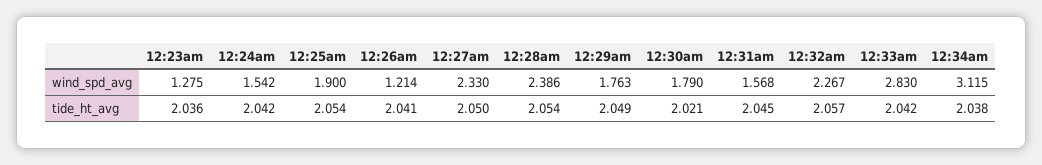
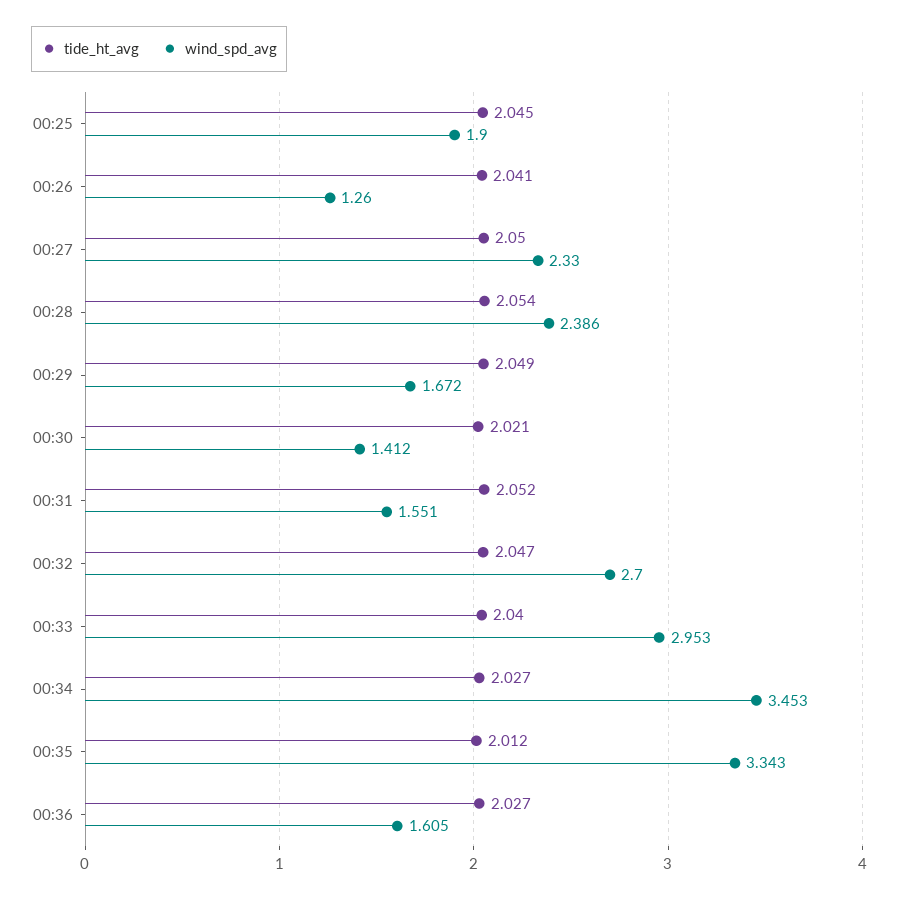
wind_spd_avg, 12:23am: 1.275 -> none
wind_spd_avg, 12:24am: 1.542 -> none
wind_spd_avg, 12:26am: 1.214 -> 1.26
wind_spd_avg, 12:29am: 1.763 -> 1.672
wind_spd_avg, 12:30am: 1.79 -> 1.412
wind_spd_avg, 12:31am: 1.568 -> 1.551
wind_spd_avg, 12:32am: 2.267 -> 2.7
wind_spd_avg, 12:33am: 2.83 -> 2.953
wind_spd_avg, 12:34am: 3.115 -> 3.453
tide_ht_avg, 12:23am: 2.036 -> none
tide_ht_avg, 12:24am: 2.042 -> none
tide_ht_avg, 12:25am: 2.054 -> 2.045
tide_ht_avg, 12:31am: 2.045 -> 2.052
tide_ht_avg, 12:32am: 2.057 -> 2.047
tide_ht_avg, 12:33am: 2.042 -> 2.04
tide_ht_avg, 12:34am: 2.038 -> 2.027
tide_ht_avg, 00:35: none -> 2.012
wind_spd_avg, 00:35: none -> 3.343
tide_ht_avg, 00:36: none -> 2.027
wind_spd_avg, 00:36: none -> 1.605

